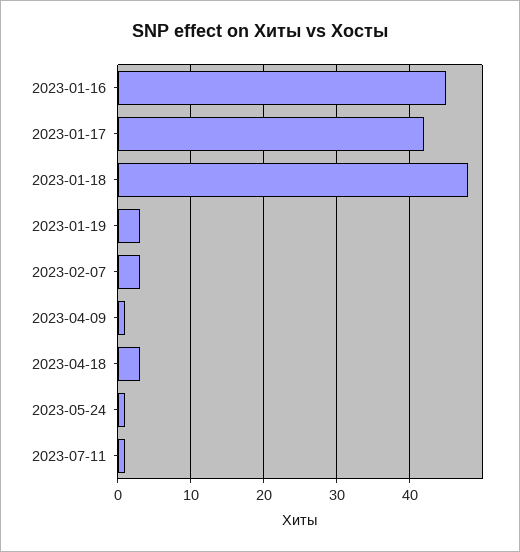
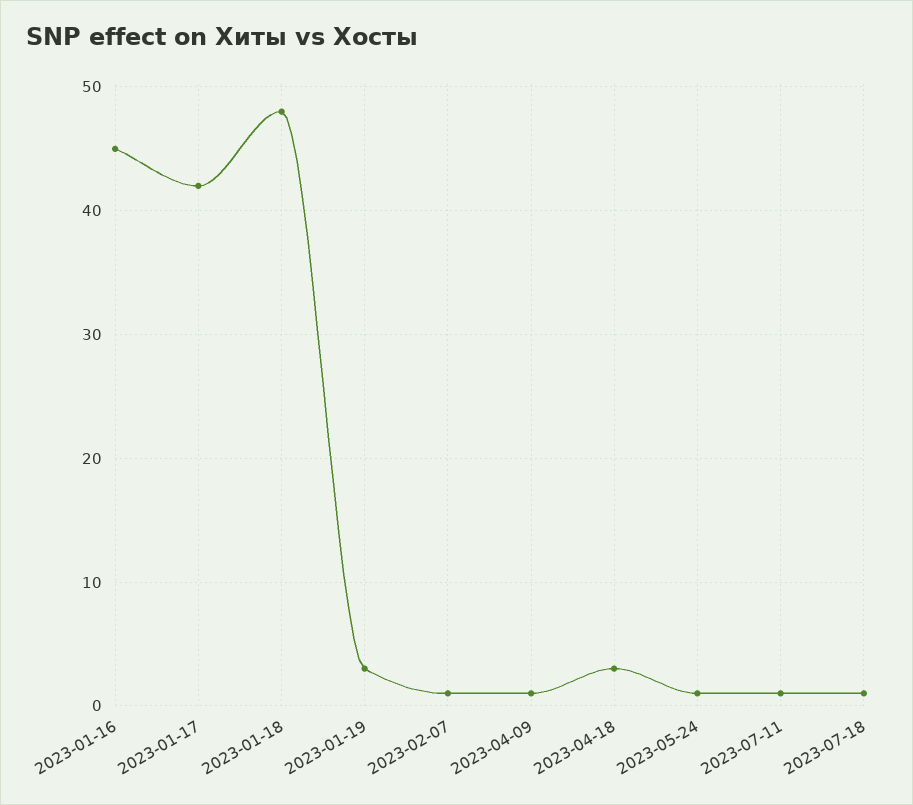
2023-02-07: 3 -> 1
2023-07-18: none -> 1

